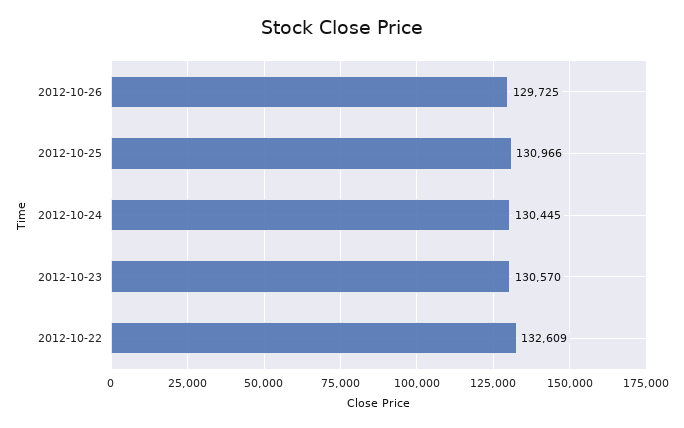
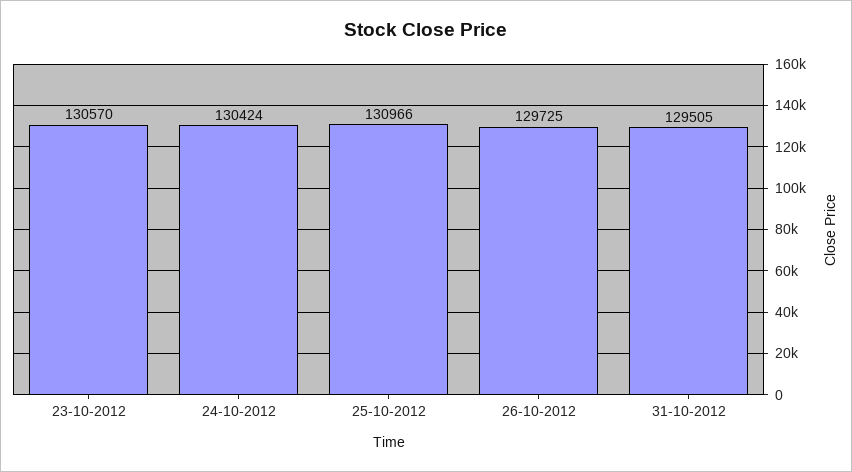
2012-10-24: 130445 -> 130424
2012-10-22: 132609 -> none
31-10-2012: none -> 129505

